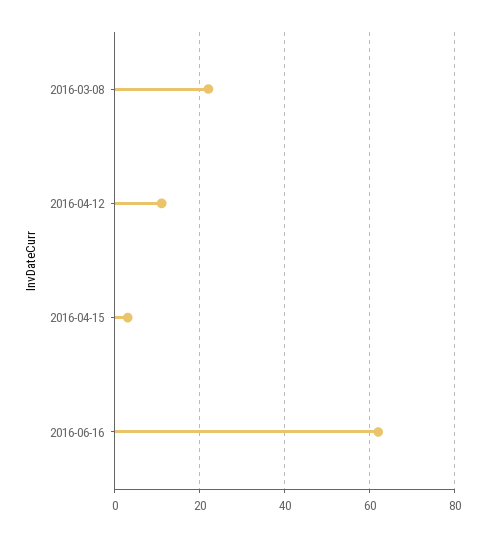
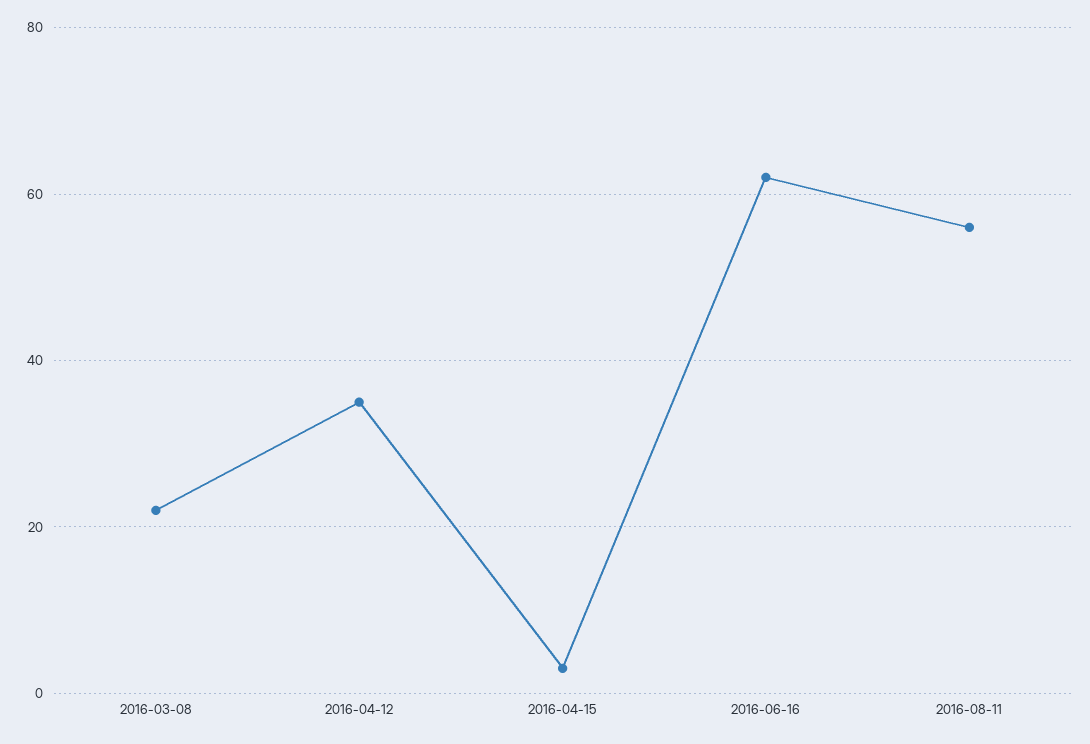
2016-04-12: 10 -> 35
2016-08-11: none -> 55

